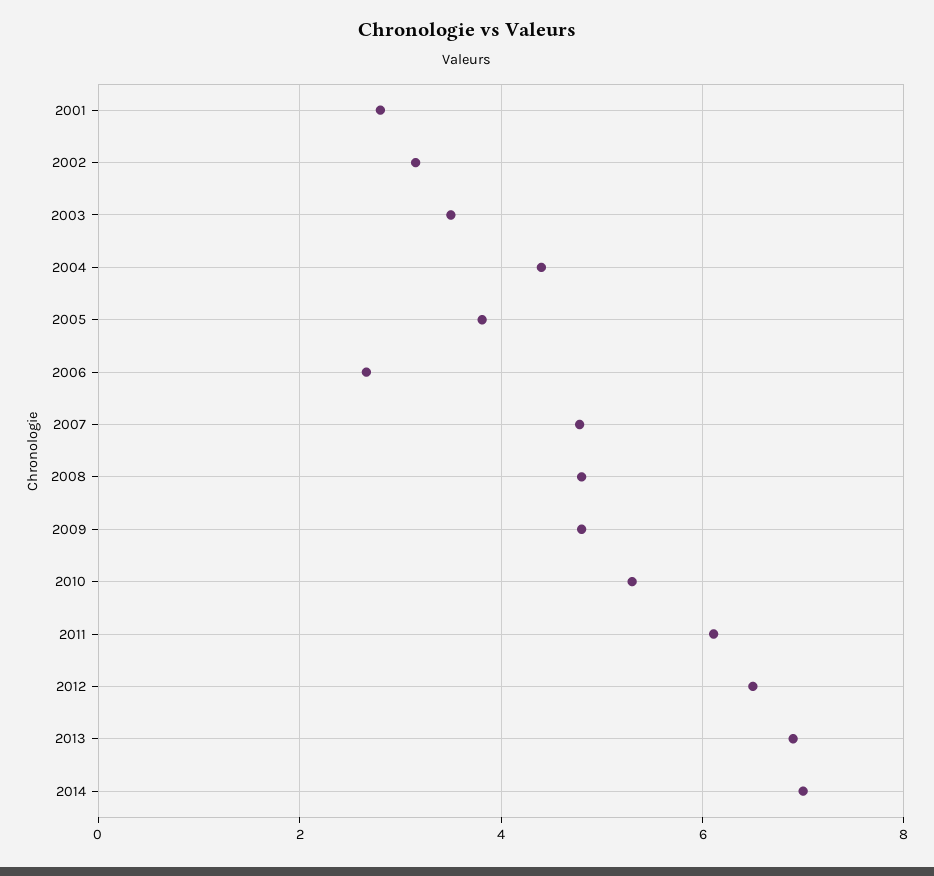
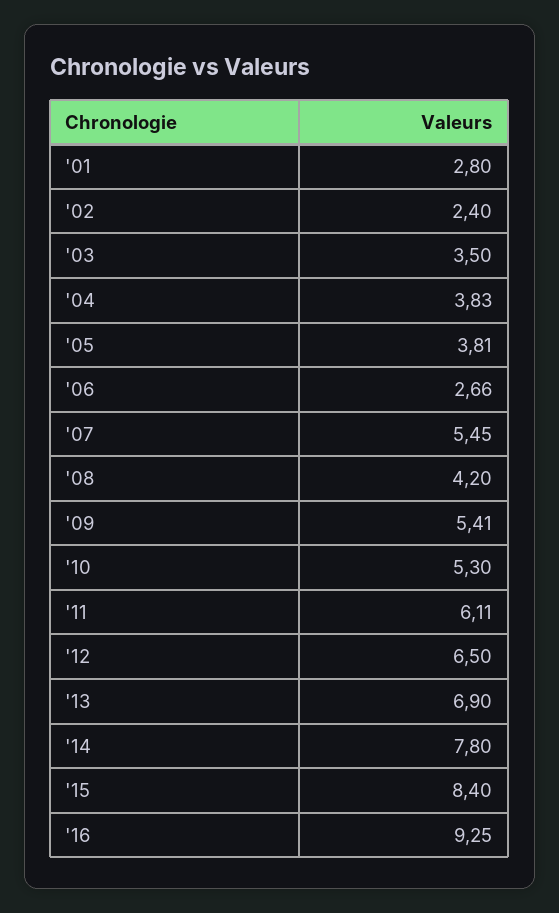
2002: 3.2 -> 2.4
2004: 4.4 -> 3.83
2007: 4.8 -> 5.45
2008: 4.8 -> 4.2
2009: 4.8 -> 5.41
2014: 7 -> 7.8
'15: none -> 8.4
'16: none -> 9.25

